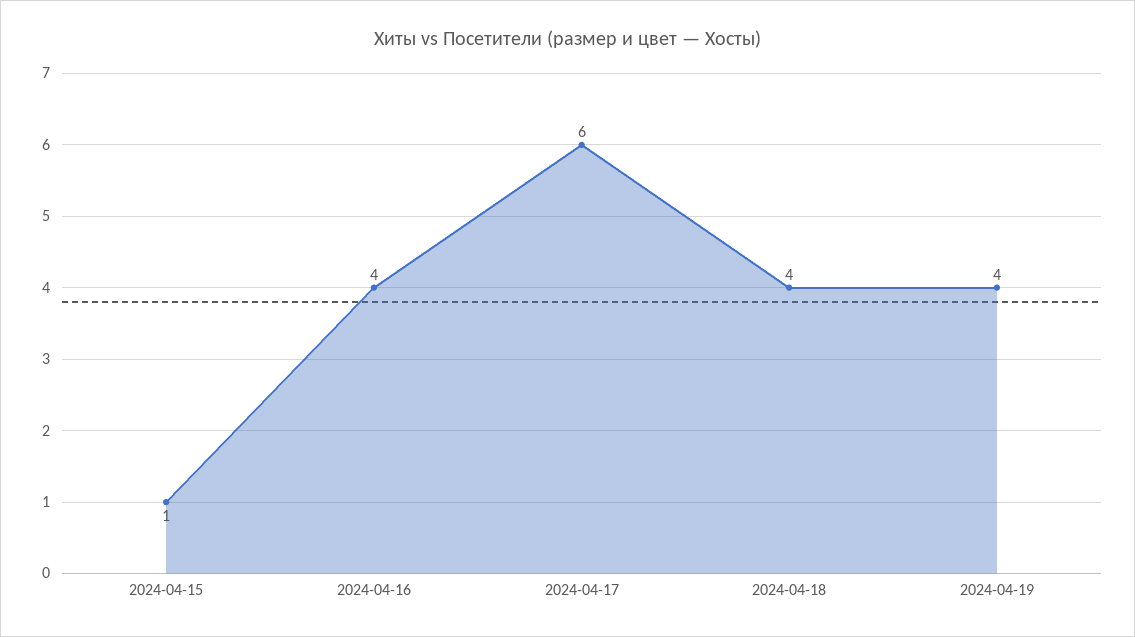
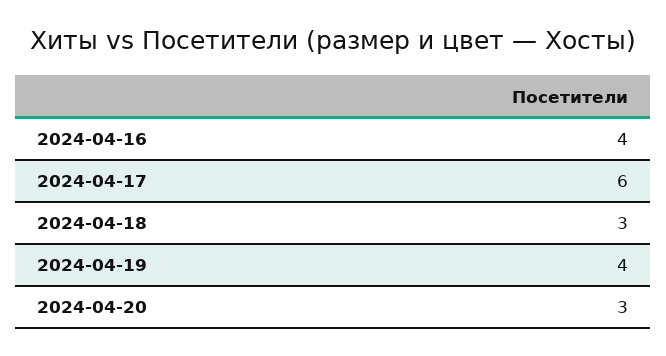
2024-04-15: 1 -> none
2024-04-18: 4 -> 3
2024-04-20: none -> 3

